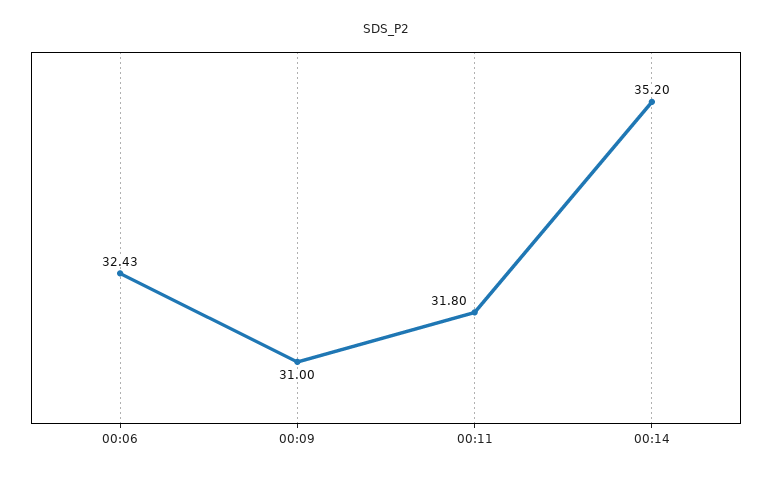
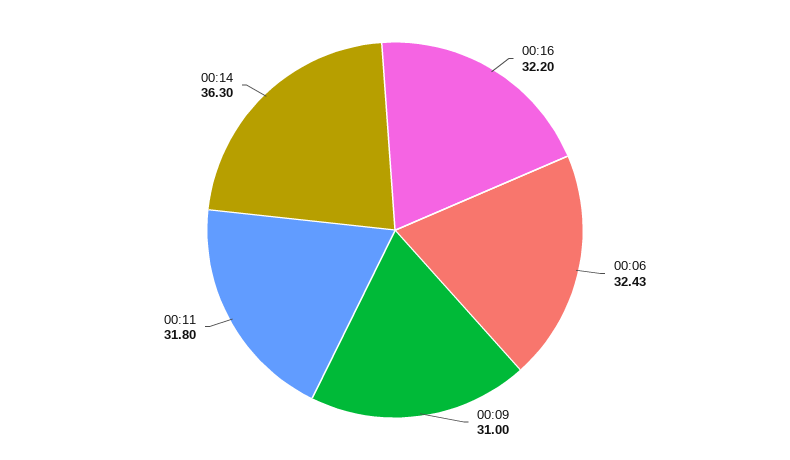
00:14: 35.2 -> 36.3
00:16: none -> 32.2

